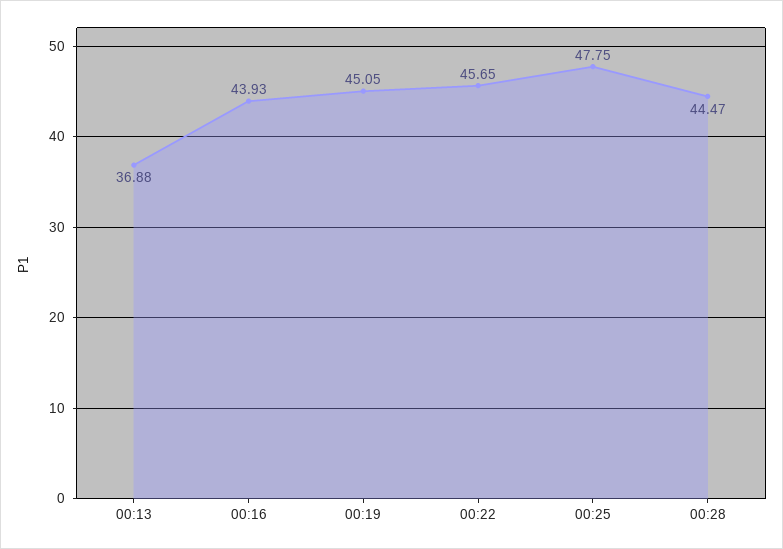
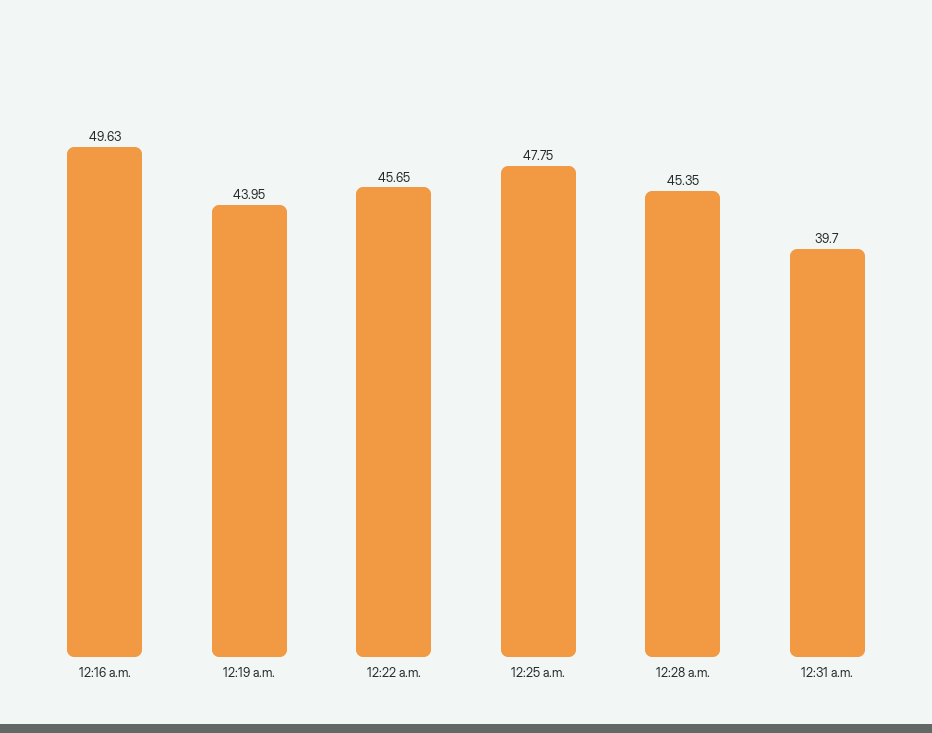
00:13: 36.88 -> none
00:16: 43.93 -> 49.63
00:19: 45.05 -> 43.95
00:28: 44.47 -> 45.35
12:31 a.m.: none -> 39.7

